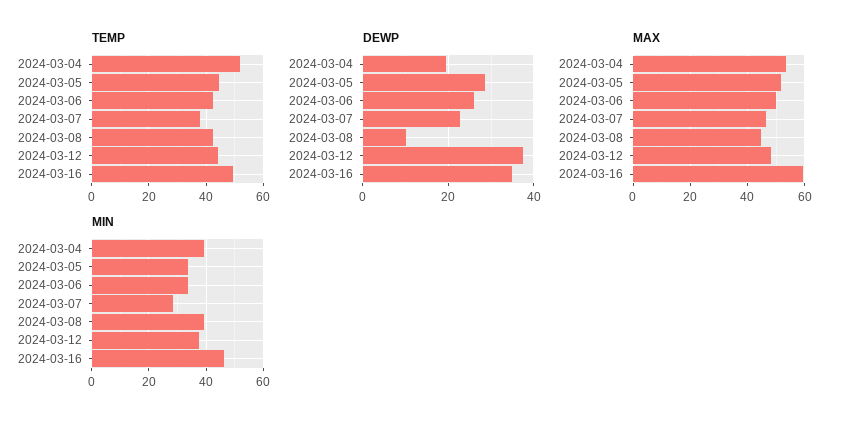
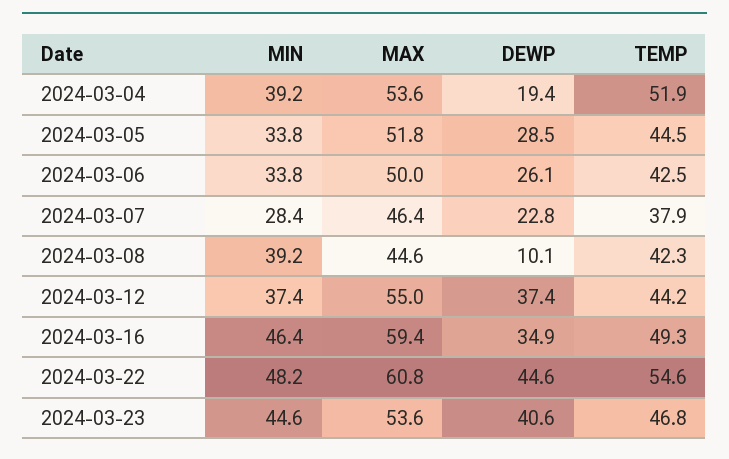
MAX, 2024-03-12: 47.5 -> 55
MIN, 2024-03-22: none -> 48.2
MAX, 2024-03-22: none -> 60.8
DEWP, 2024-03-22: none -> 44.6
TEMP, 2024-03-22: none -> 54.6
MIN, 2024-03-23: none -> 44.6
MAX, 2024-03-23: none -> 53.6
DEWP, 2024-03-23: none -> 40.6
TEMP, 2024-03-23: none -> 46.8

